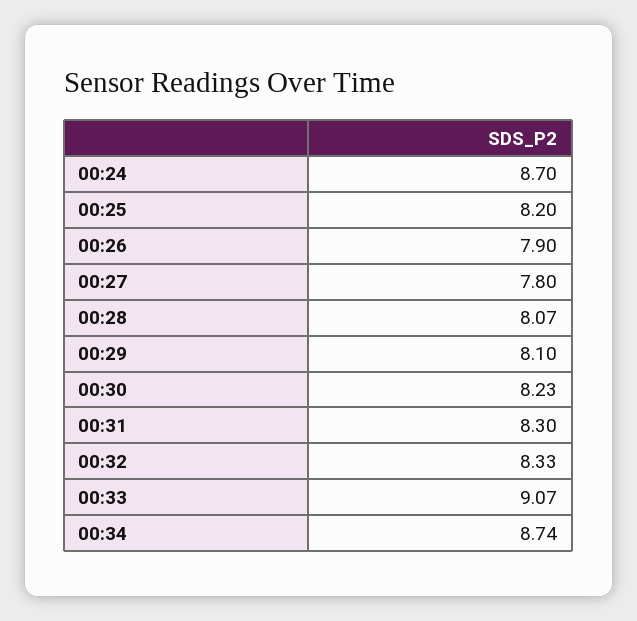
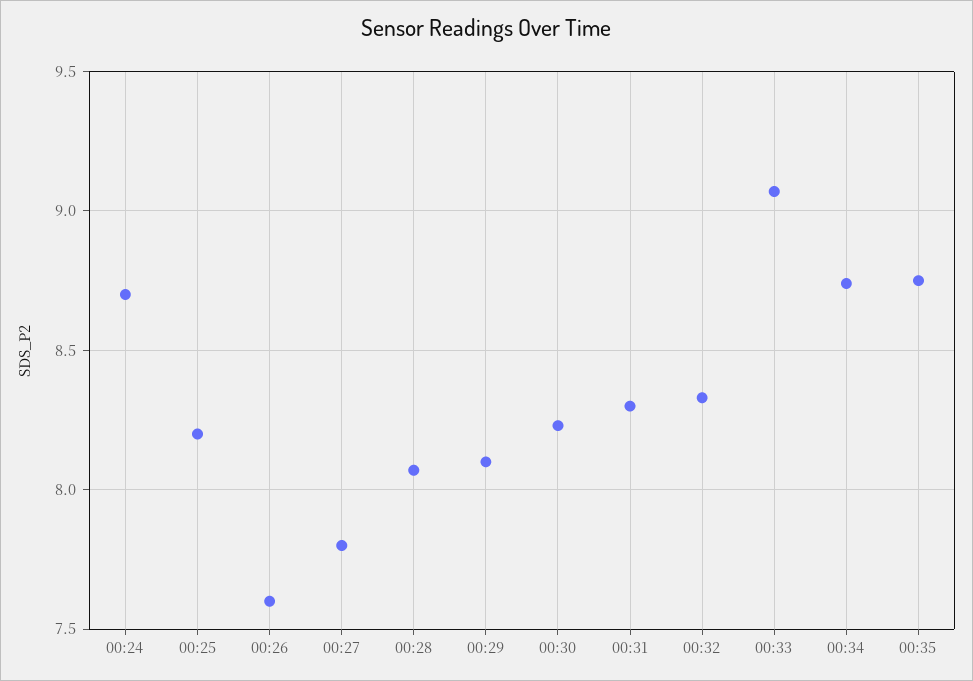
00:26: 7.9 -> 7.6
00:35: none -> 8.75

